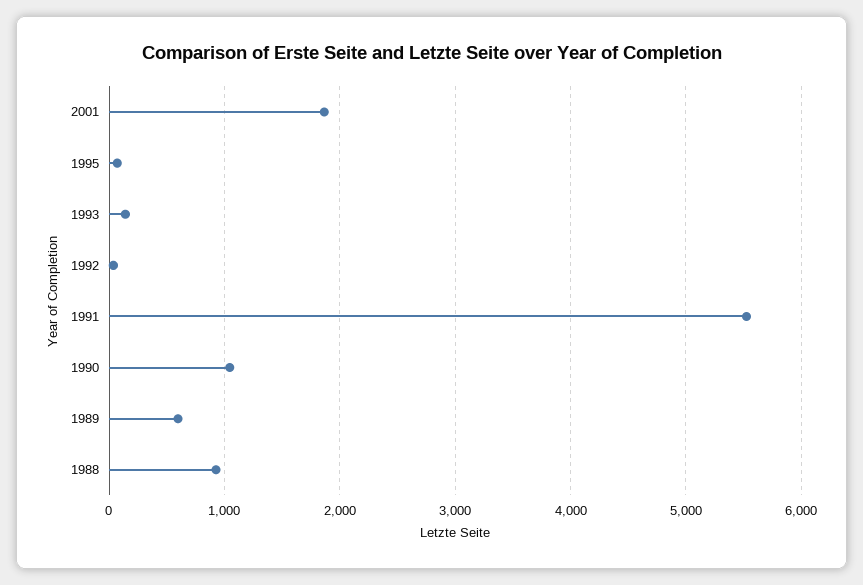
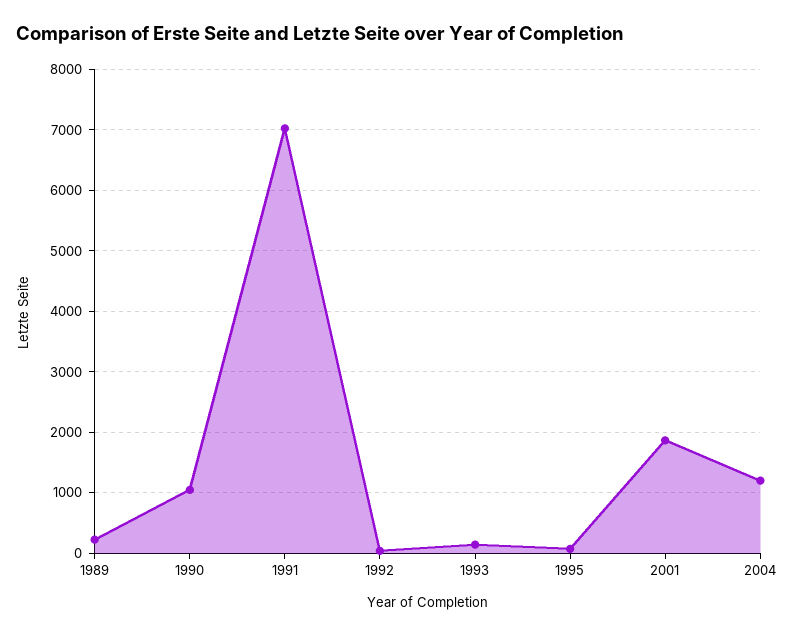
1991: 5500 -> 7000
1989: 600 -> 200
1988: 900 -> none
2004: none -> 1200

